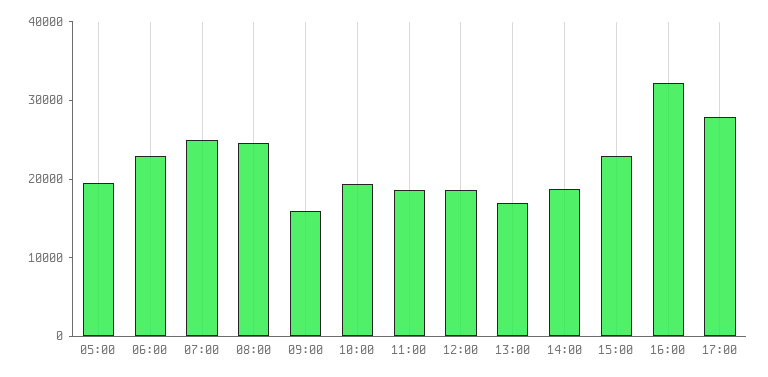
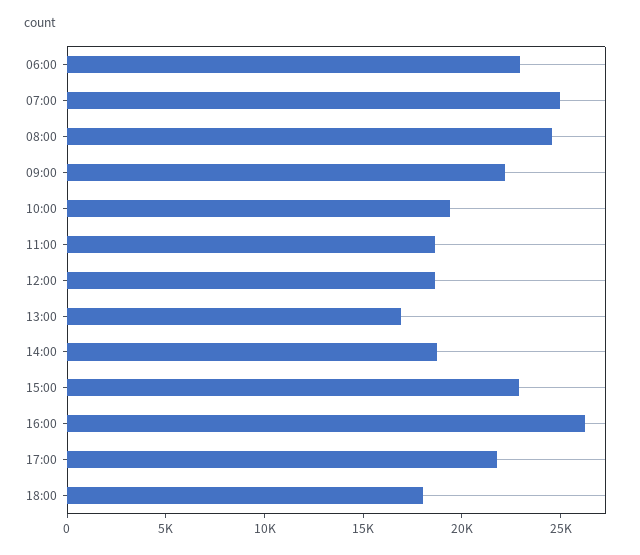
05:00: 20000 -> none
09:00: 16000 -> 22000
16:00: 32000 -> 26000
17:00: 28000 -> 22000
18:00: none -> 18000

